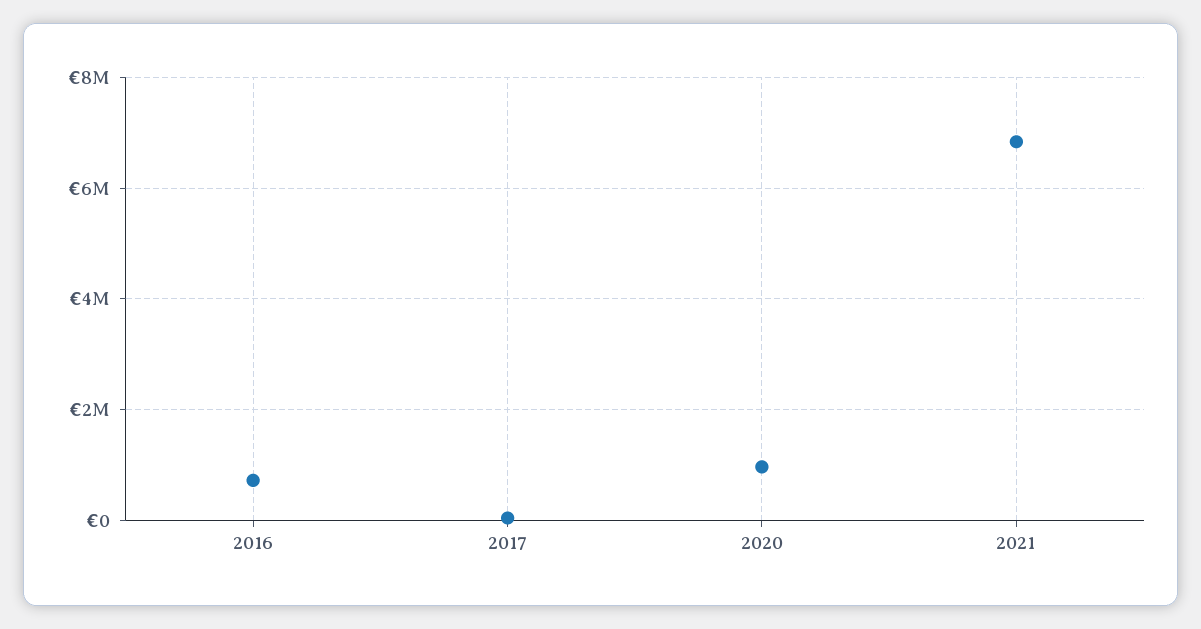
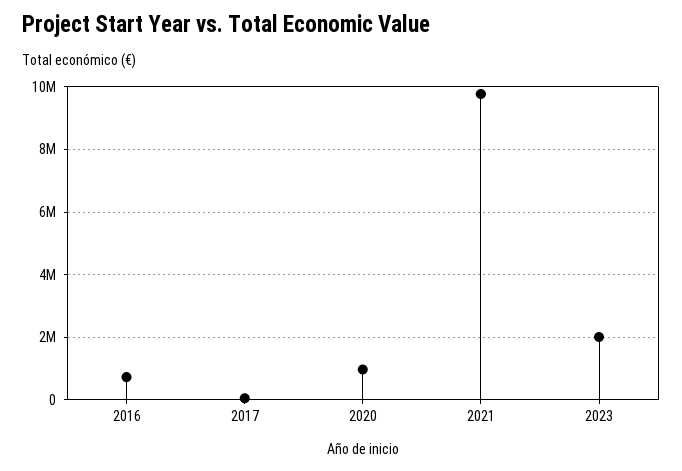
2021: 6800000 -> 9800000
2023: none -> 2000000

